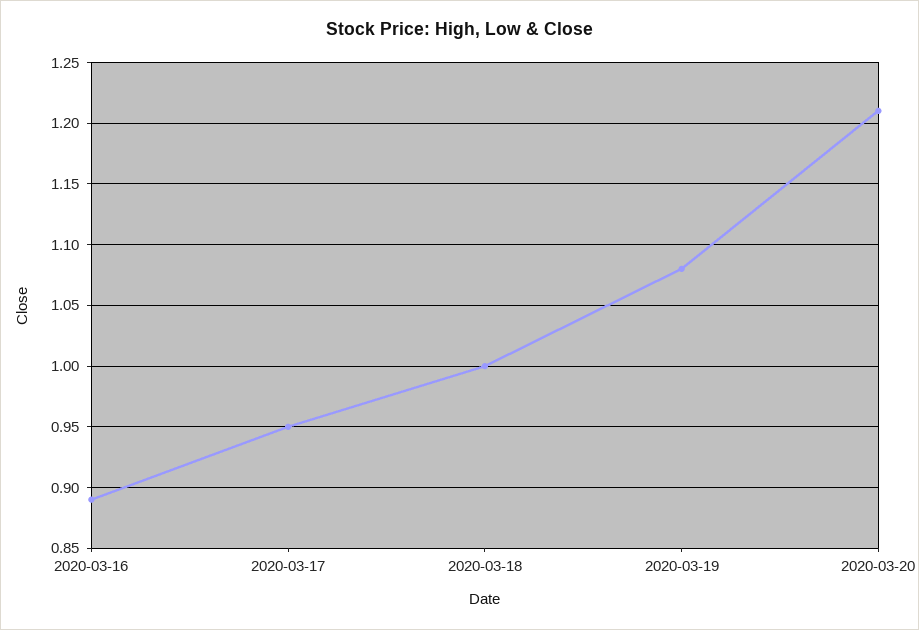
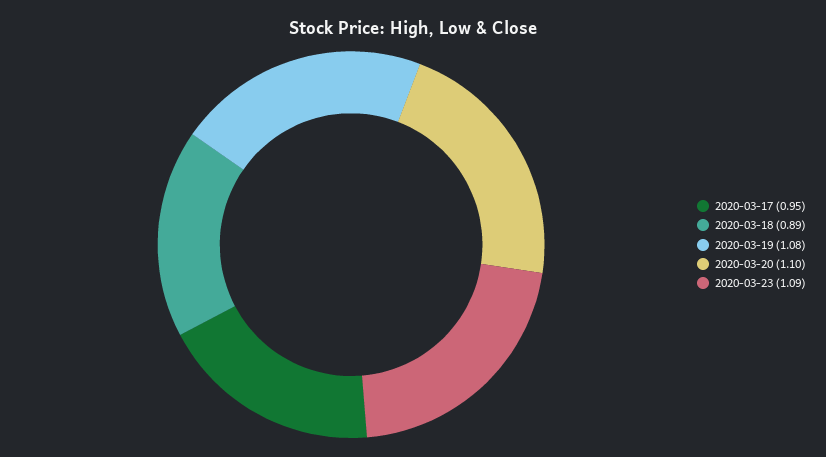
2020-03-16: 0.89 -> none
2020-03-18: 1 -> 0.89
2020-03-20: 1.21 -> 1.1
2020-03-23: none -> 1.09

